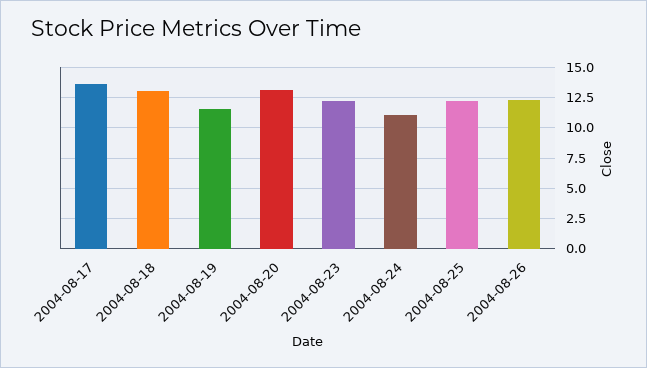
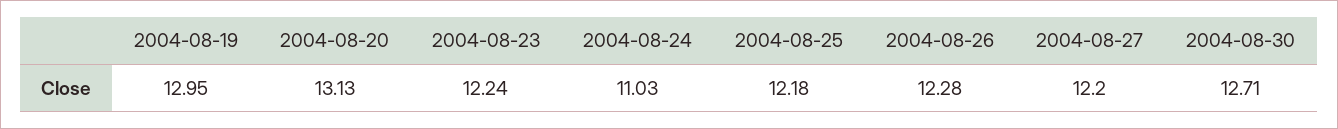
2004-08-17: 13.5 -> none
2004-08-18: 13 -> none
2004-08-19: 11.5 -> 12.95
2004-08-27: none -> 12.2
2004-08-30: none -> 12.71

